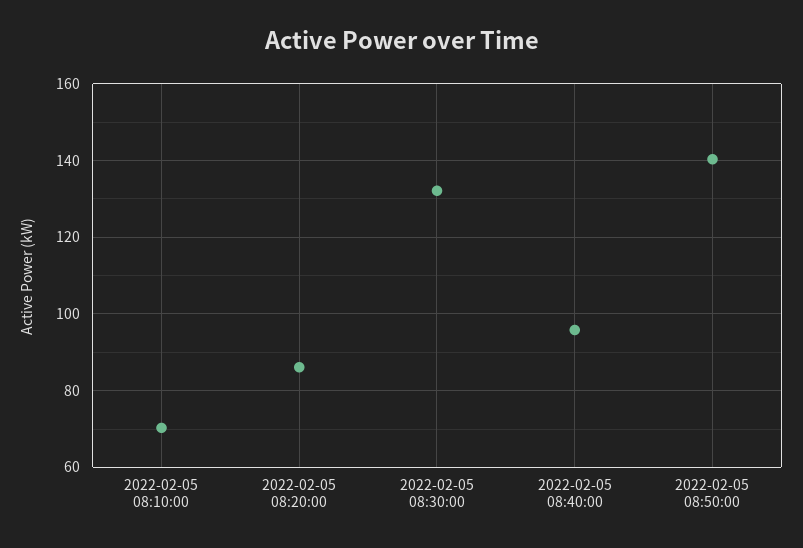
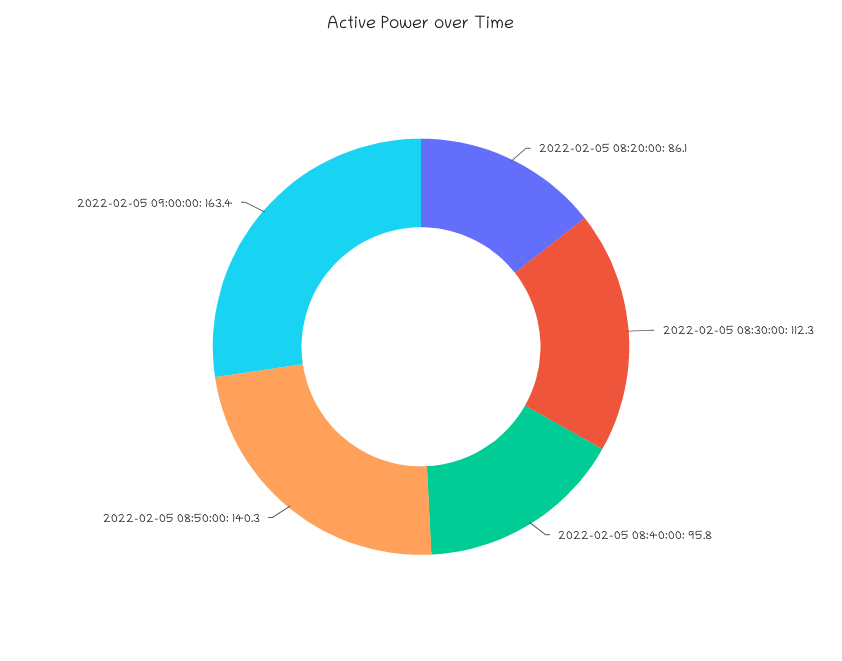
2022-02-05 08:10:00: 70 -> none
2022-02-05 08:30:00: 132 -> 112.3
2022-02-05 09:00:00: none -> 163.4

